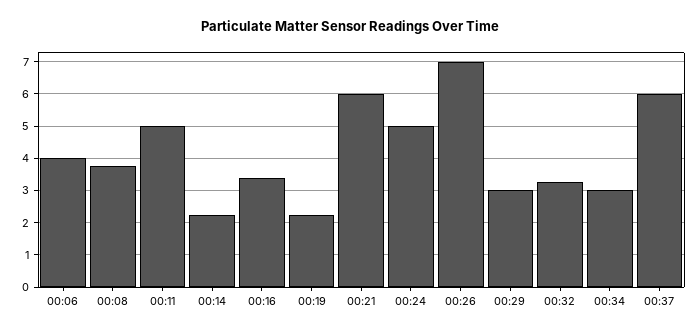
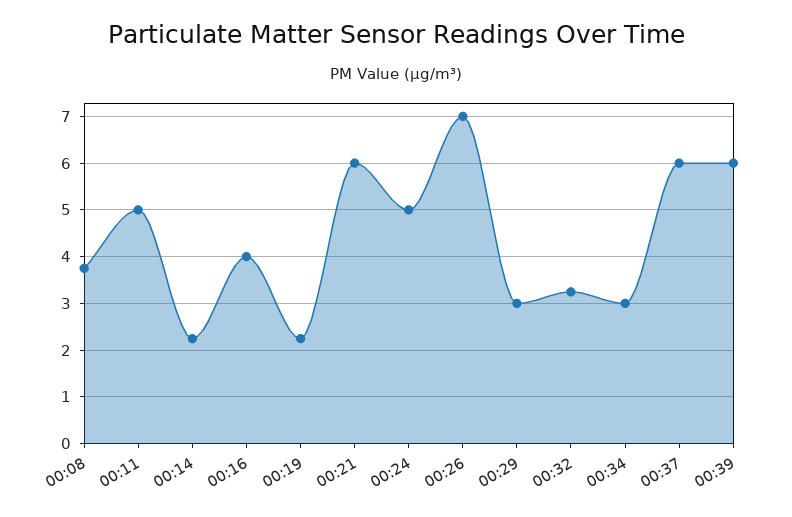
00:06: 4 -> none
00:16: 3.4 -> 4
00:39: none -> 6

